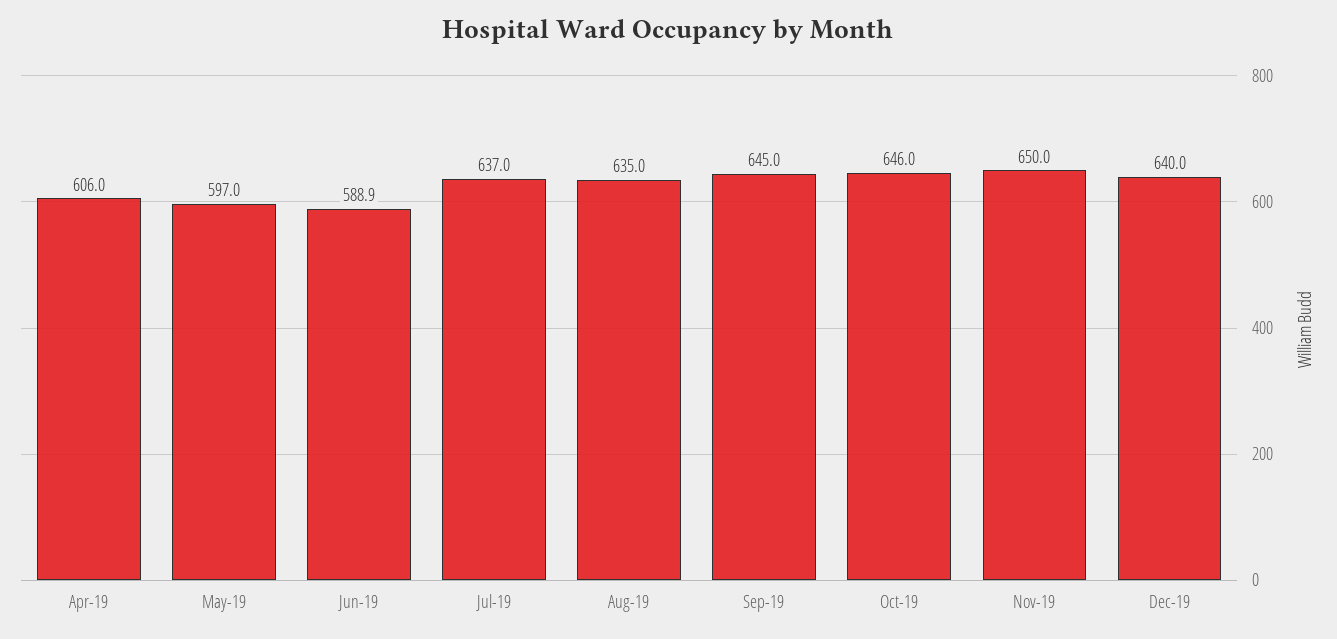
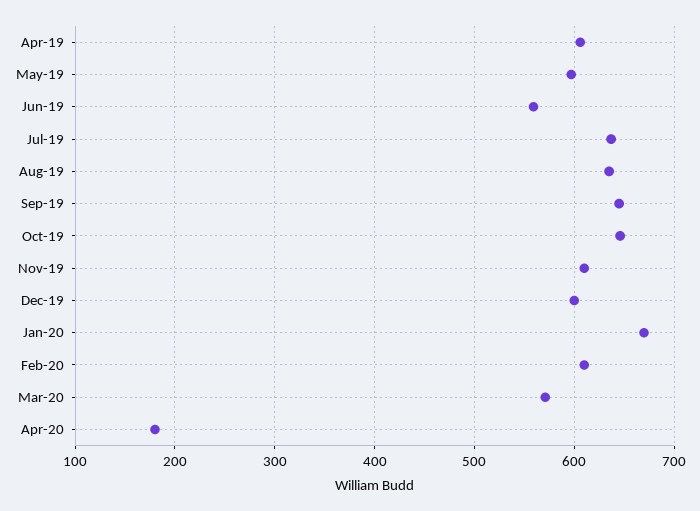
Jun-19: 588.9 -> 560
Nov-19: 650 -> 610
Dec-19: 640 -> 600
Jan-20: none -> 670
Feb-20: none -> 610
Mar-20: none -> 570
Apr-20: none -> 180

